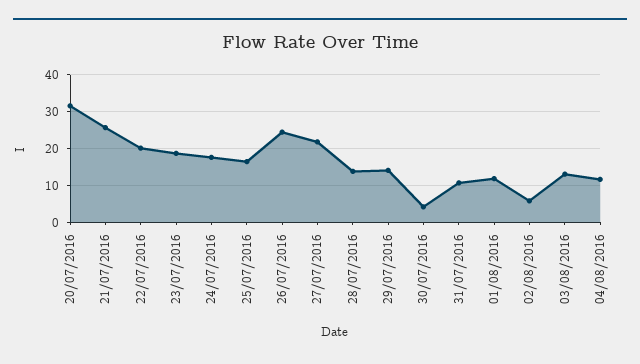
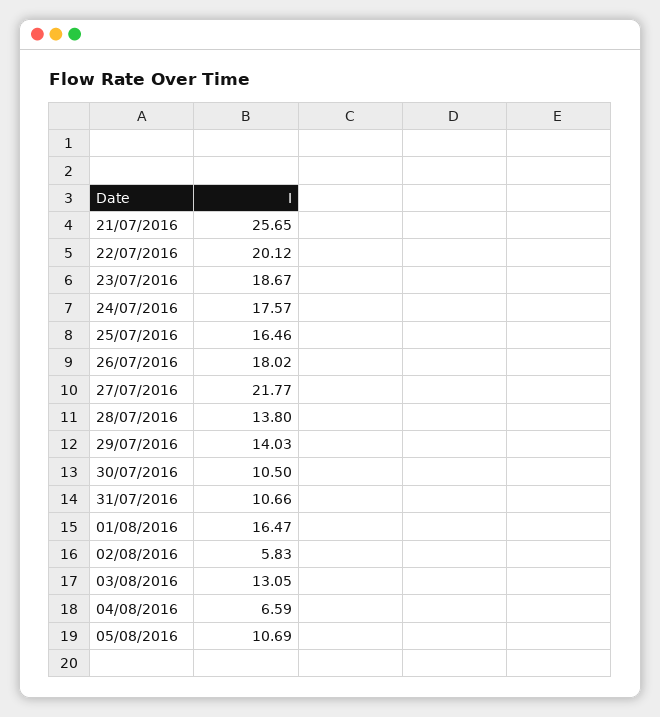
20/07/2016: 32 -> none
26/07/2016: 24 -> 18.02
30/07/2016: 4 -> 10.5
01/08/2016: 12 -> 16.47
04/08/2016: 12 -> 6.59
05/08/2016: none -> 10.69

